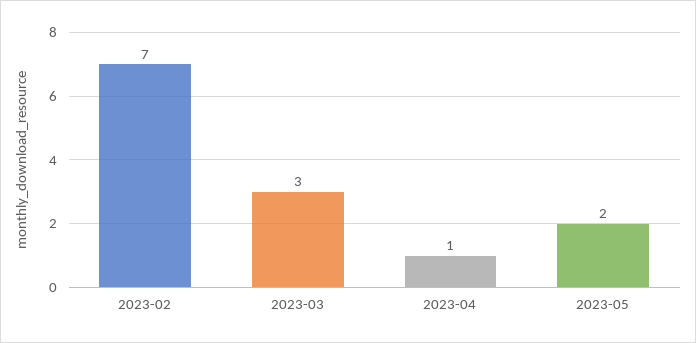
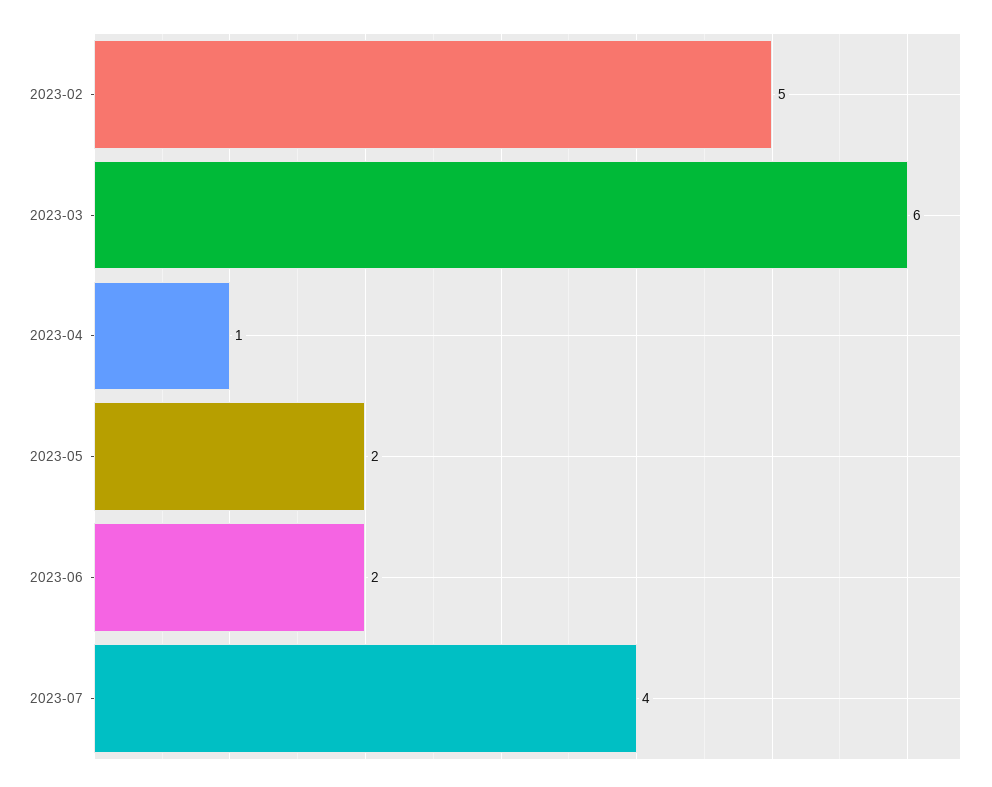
2023-02: 7 -> 5
2023-03: 3 -> 6
2023-06: none -> 2
2023-07: none -> 4

